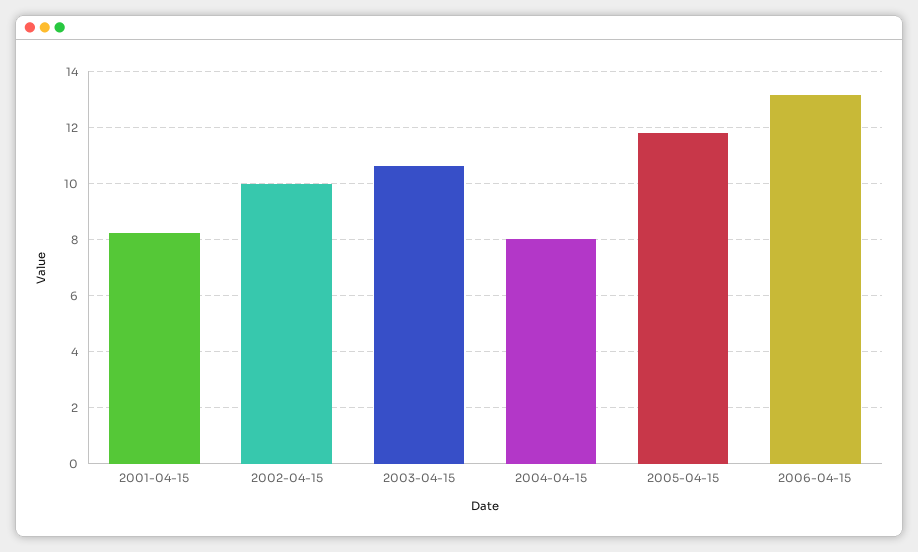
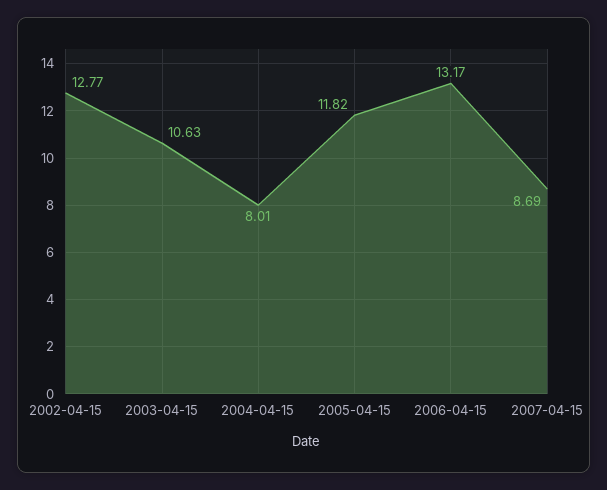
2001-04-15: 8.25 -> none
2002-04-15: 10 -> 12.77
2007-04-15: none -> 8.69

